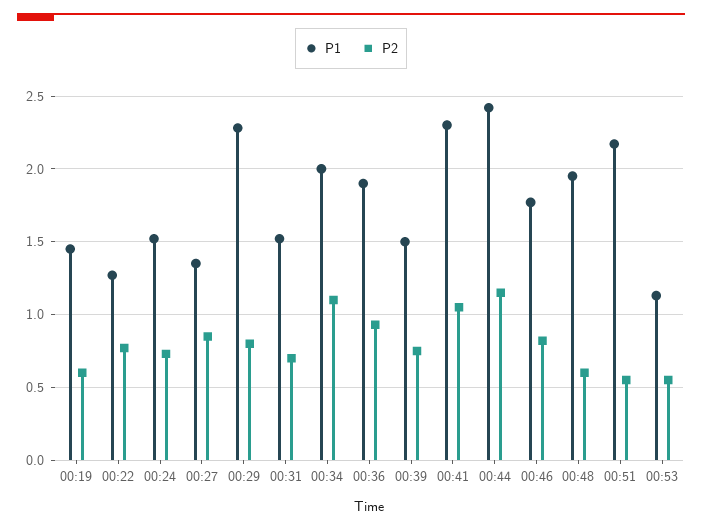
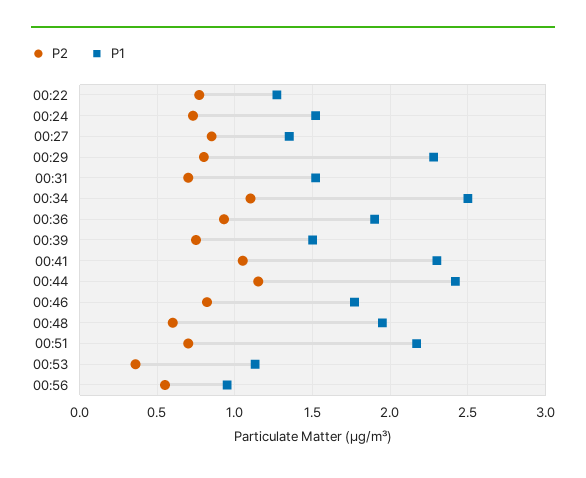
P1, 00:19: 1.45 -> none
P2, 00:19: 0.6 -> none
P1, 00:34: 2 -> 2.5
P2, 00:51: 0.55 -> 0.7
P2, 00:53: 0.55 -> 0.35
P2, 00:56: none -> 0.55
P1, 00:56: none -> 0.95

